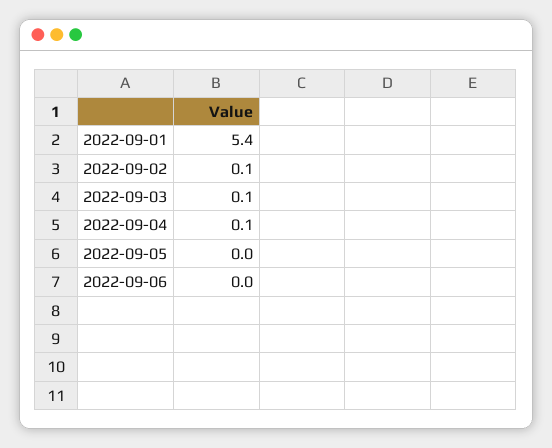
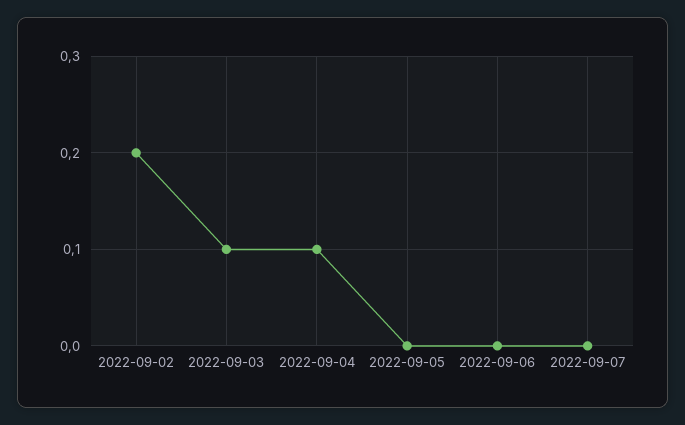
2022-09-01: 5.4 -> none
2022-09-02: 0.1 -> 0.2
2022-09-07: none -> 0

